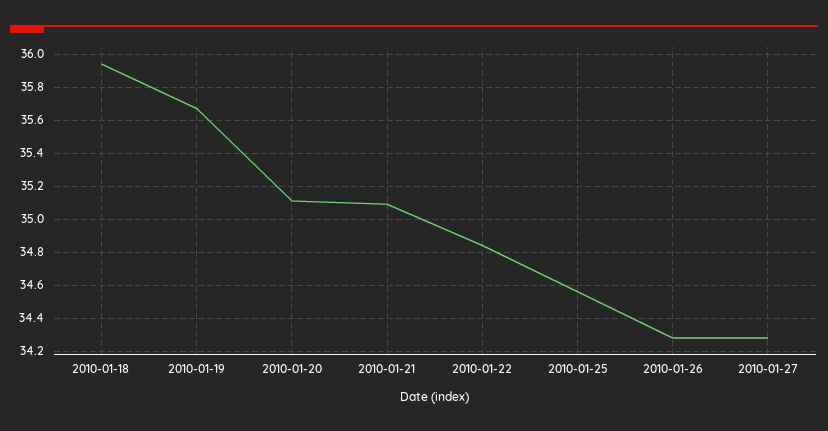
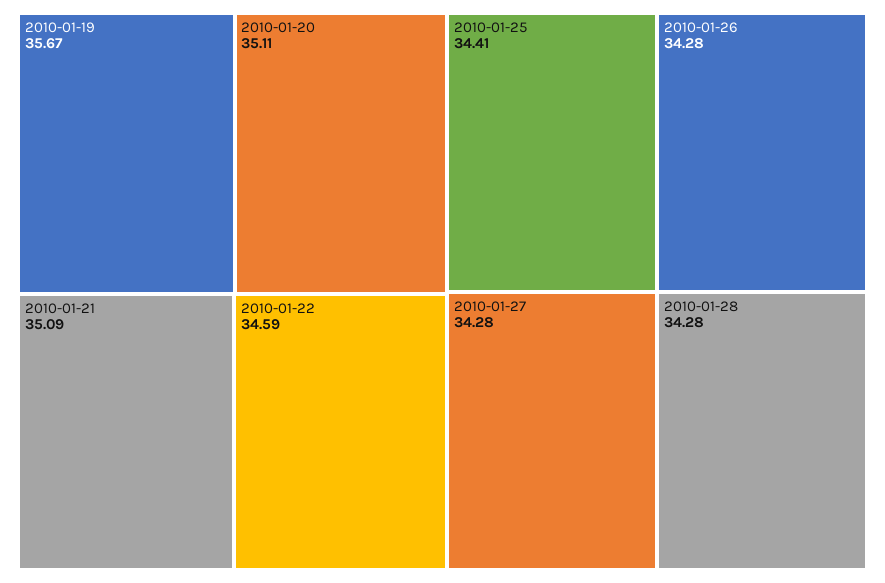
2010-01-18: 35.95 -> none
2010-01-22: 34.85 -> 34.59
2010-01-25: 34.55 -> 34.41
2010-01-28: none -> 34.28

